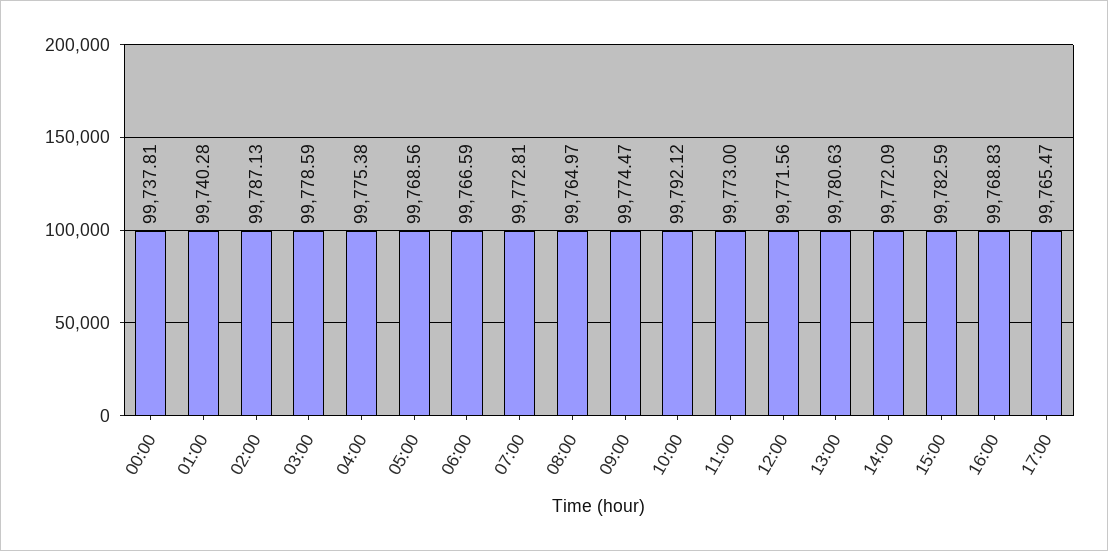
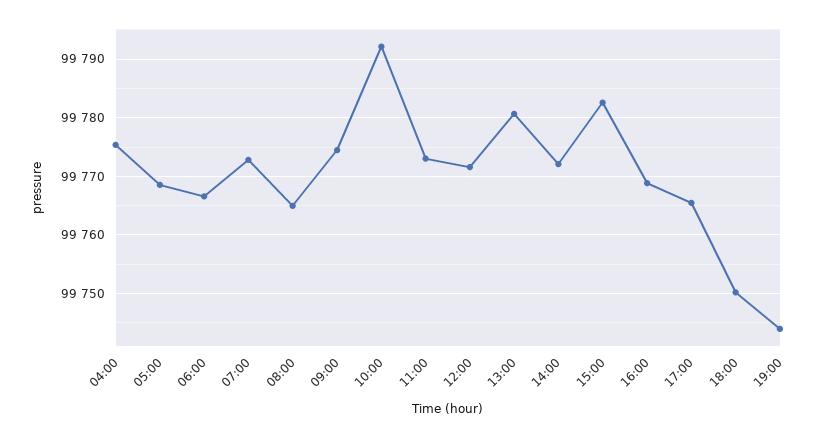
00:00: 99737.81 -> none
01:00: 99740.28 -> none
02:00: 99787.13 -> none
03:00: 99778.59 -> none
18:00: none -> 99750
19:00: none -> 99744

